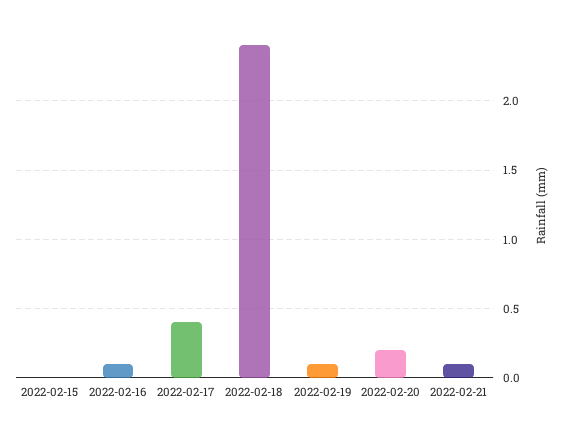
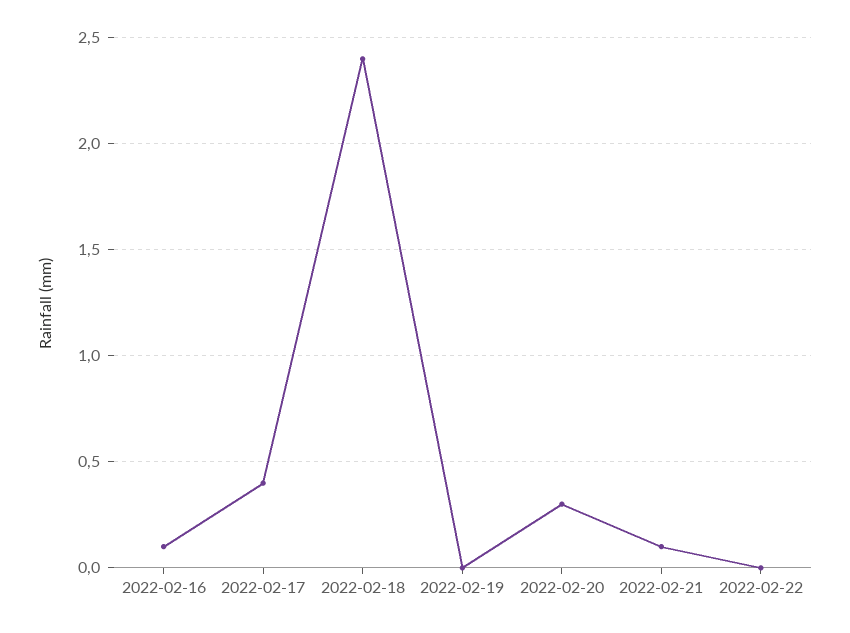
2022-02-15: 0 -> none
2022-02-19: 0.1 -> 0
2022-02-20: 0.2 -> 0.3
2022-02-22: none -> 0

